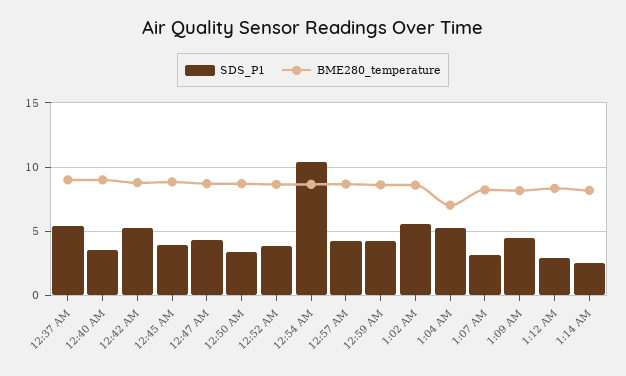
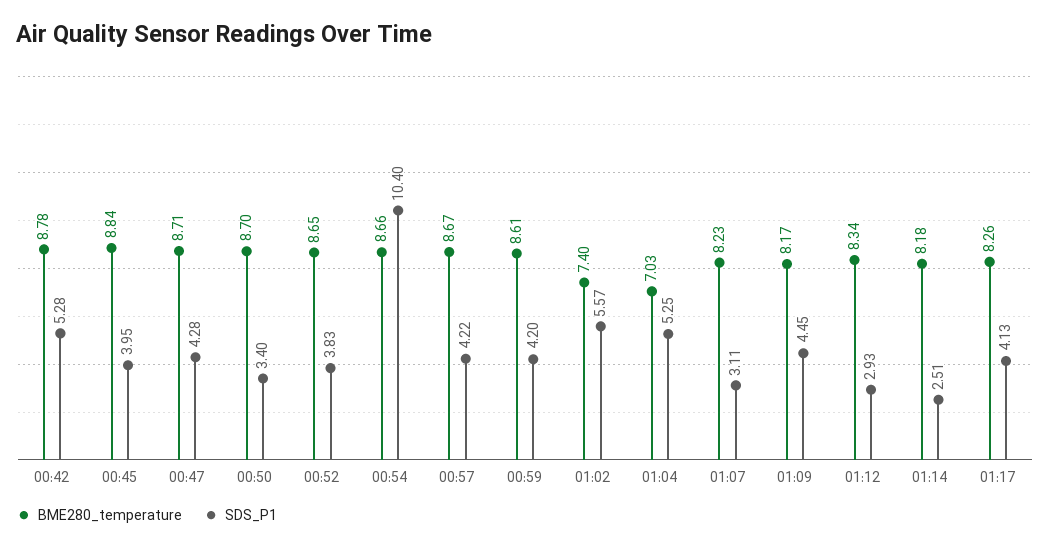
SDS_P1, 12:37 AM: 5.5 -> none
BME280_temperature, 12:37 AM: 9 -> none
SDS_P1, 12:40 AM: 3.5 -> none
BME280_temperature, 12:40 AM: 9 -> none
BME280_temperature, 1:02 AM: 8.5 -> 7.4
BME280_temperature, 01:17: none -> 8.26
SDS_P1, 01:17: none -> 4.13

